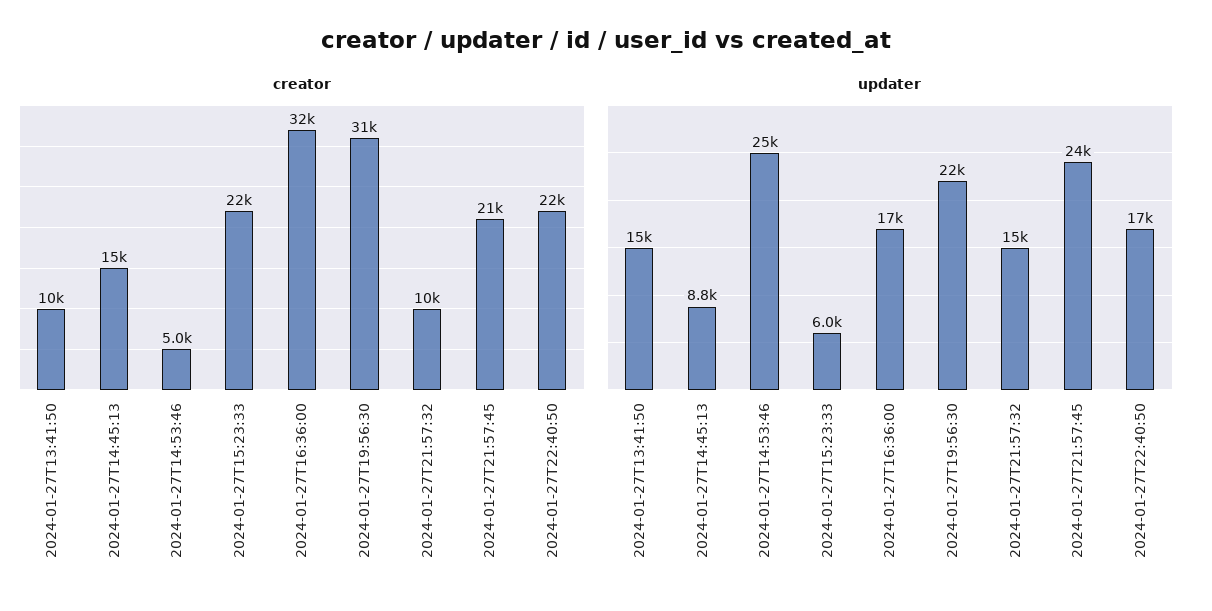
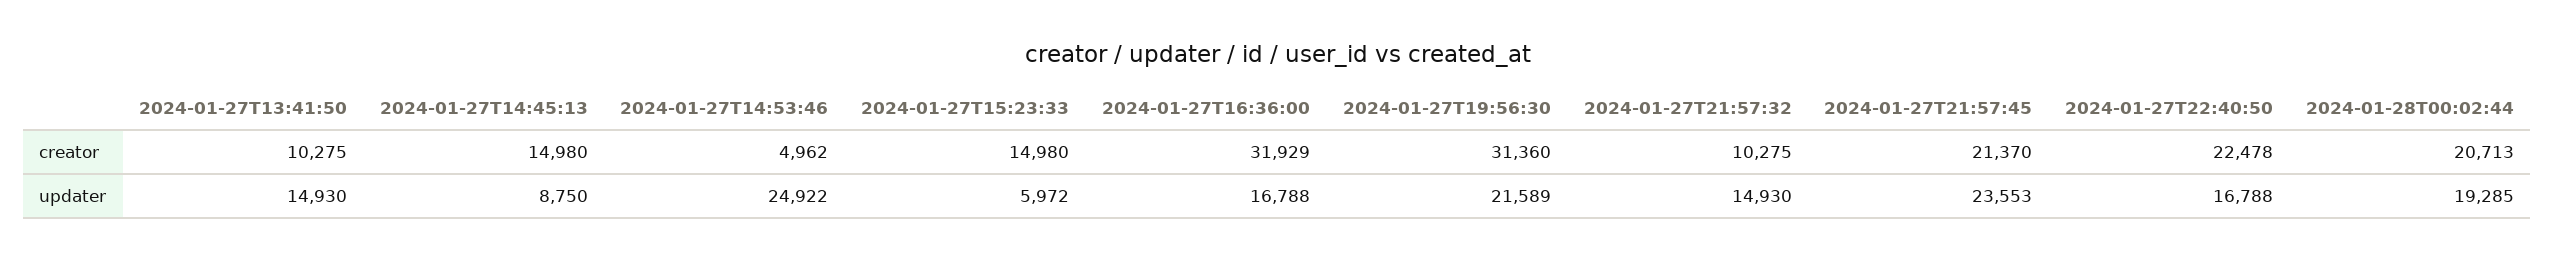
creator, 2024-01-27T15:23:33: 22000 -> 14980
creator, 2024-01-28T00:02:44: none -> 20713
updater, 2024-01-28T00:02:44: none -> 19285

